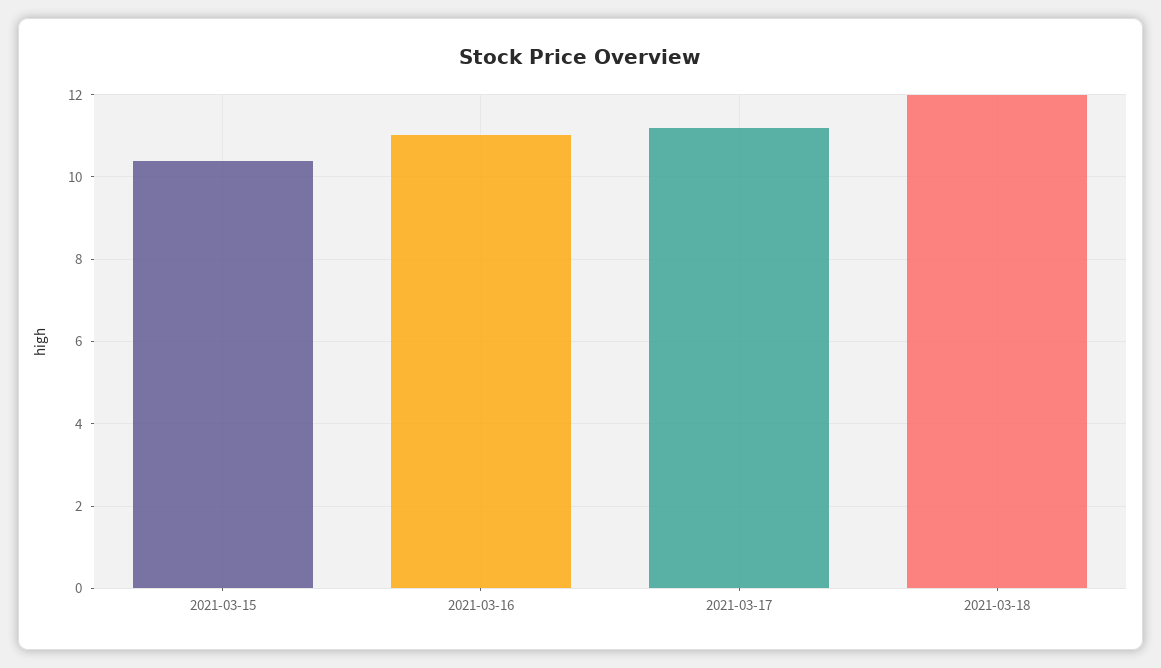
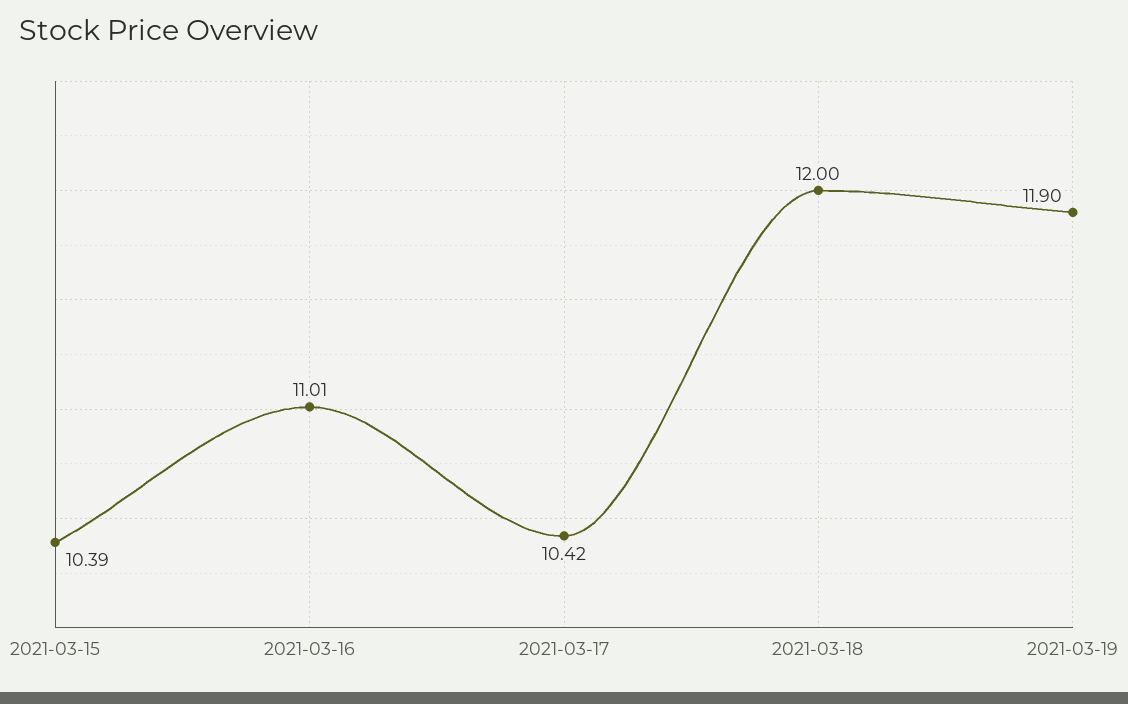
2021-03-17: 11.2 -> 10.42
2021-03-19: none -> 11.9

